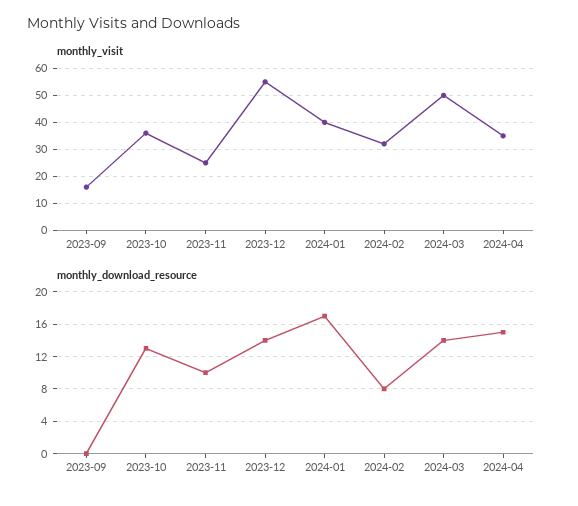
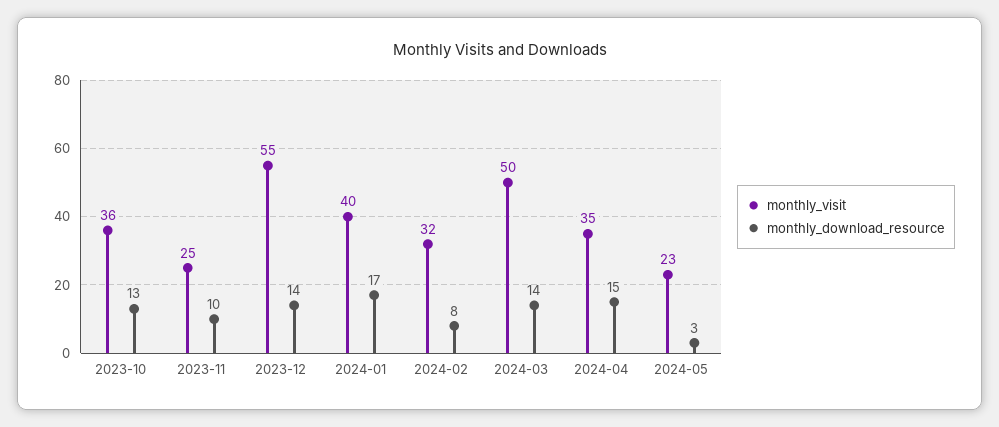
monthly_visit, 2023-09: 15 -> none
monthly_download_resource, 2023-09: 0 -> none
monthly_visit, 2024-05: none -> 23
monthly_download_resource, 2024-05: none -> 3

